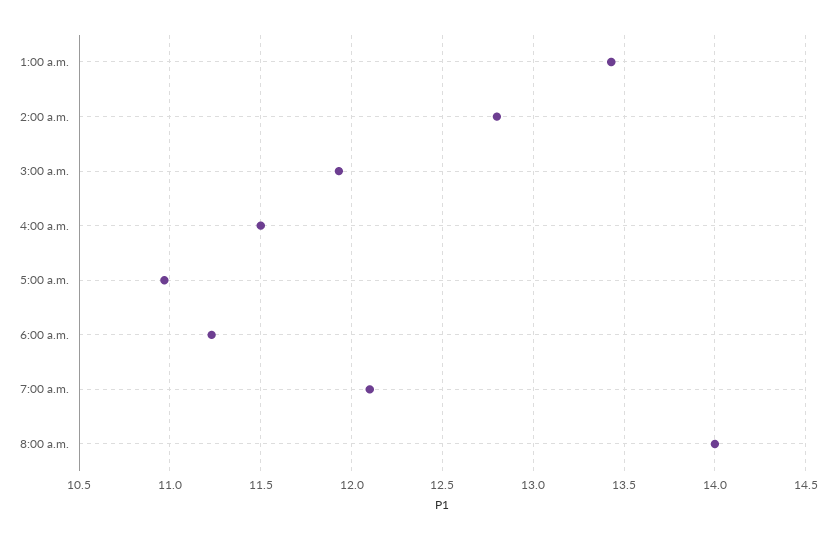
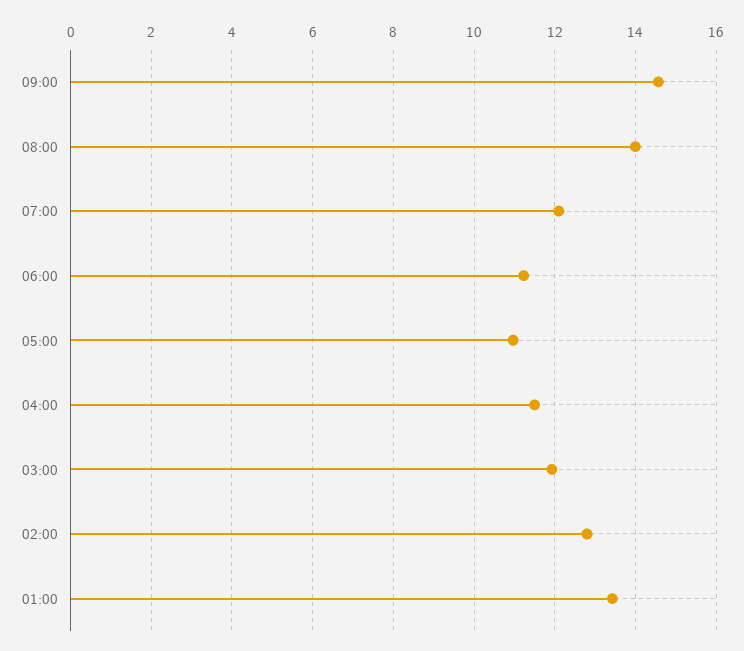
09:00: none -> 14.6

